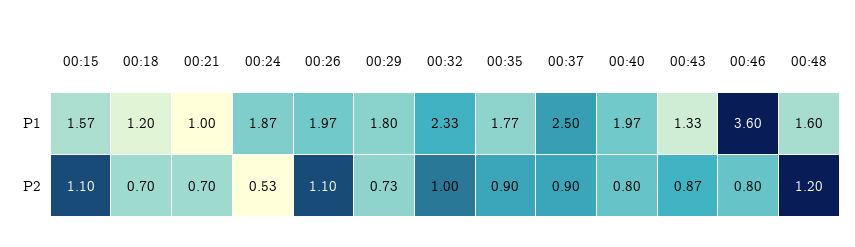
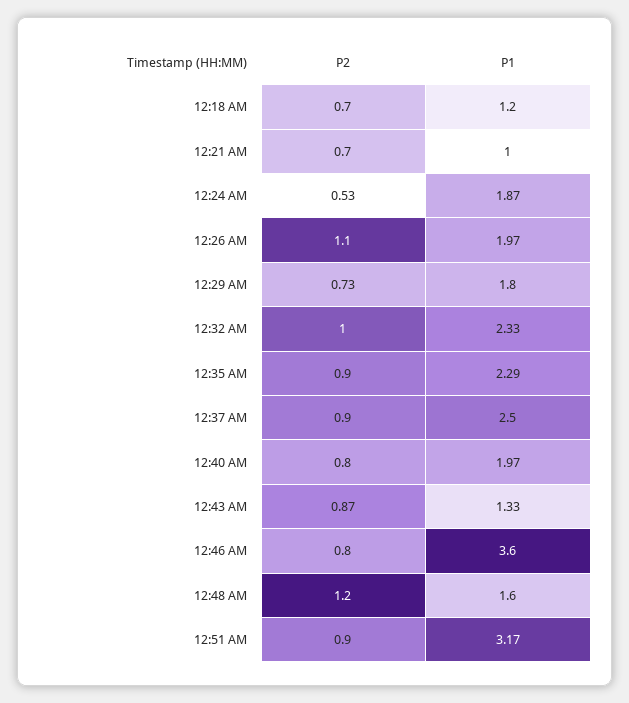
00:15, P1: 1.57 -> none
00:35, P1: 1.77 -> 2.29
00:15, P2: 1.1 -> none
12:51 AM, P2: none -> 0.9
12:51 AM, P1: none -> 3.17

